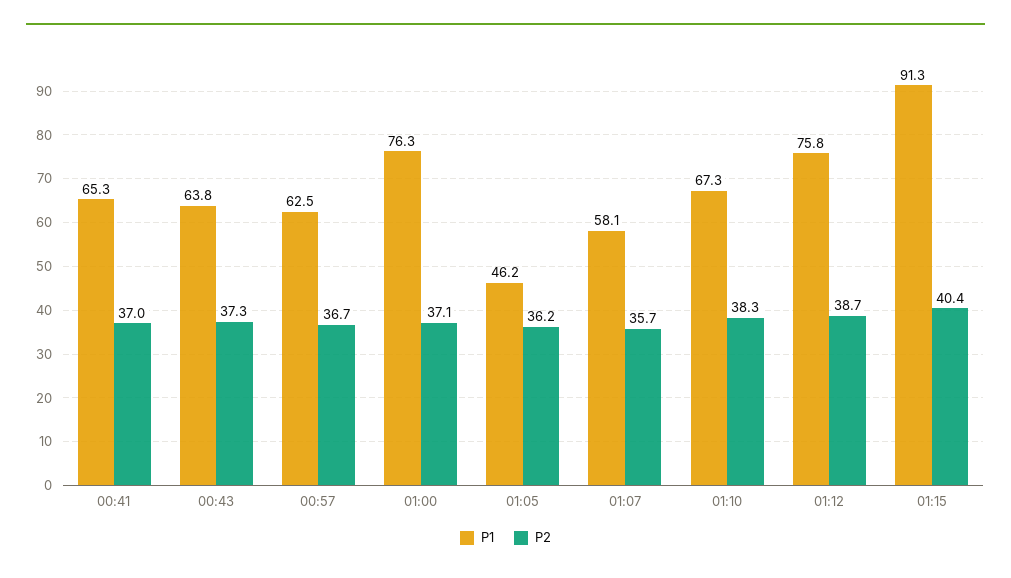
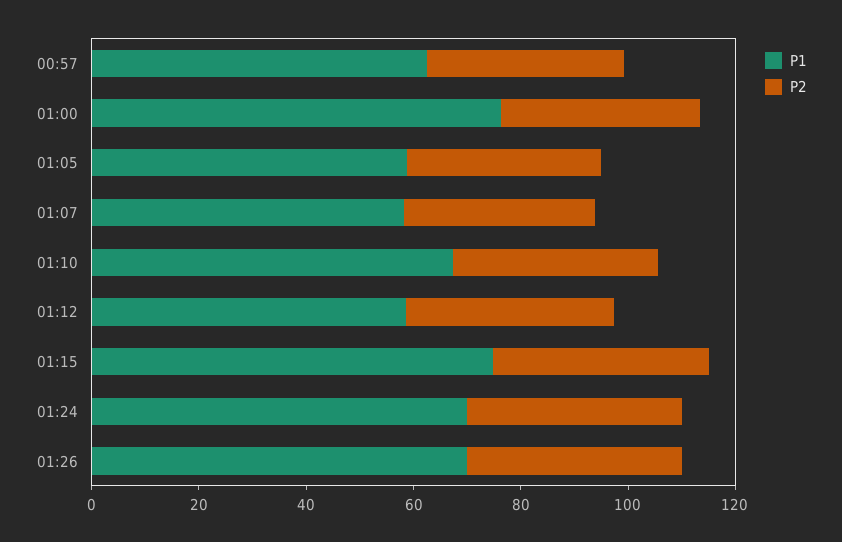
P1, 00:41: 65.3 -> none
P2, 00:41: 37 -> none
P1, 00:43: 63.8 -> none
P2, 00:43: 37.3 -> none
P1, 01:05: 46.2 -> 60
P1, 01:12: 75.8 -> 60
P1, 01:15: 91.3 -> 75
P1, 01:24: none -> 70
P2, 01:24: none -> 40
P1, 01:26: none -> 70
P2, 01:26: none -> 40

